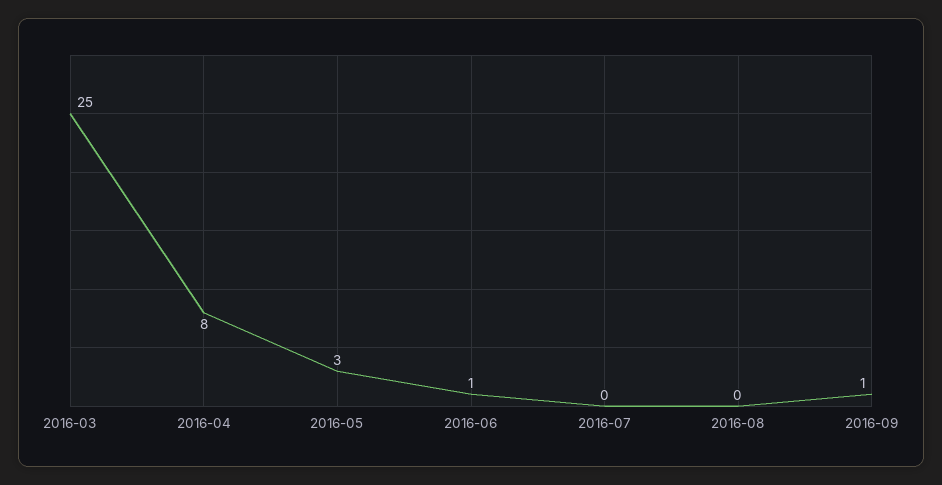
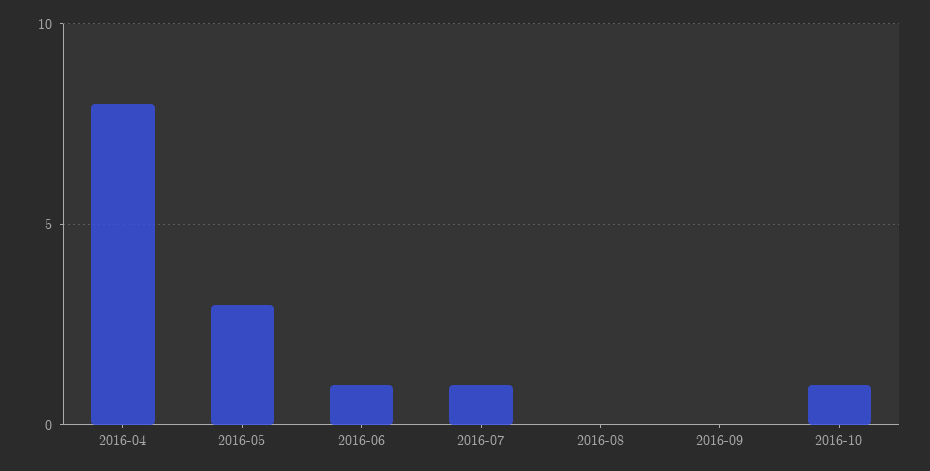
2016-03: 25 -> none
2016-07: 0 -> 1
2016-09: 1 -> 0
2016-10: none -> 1

